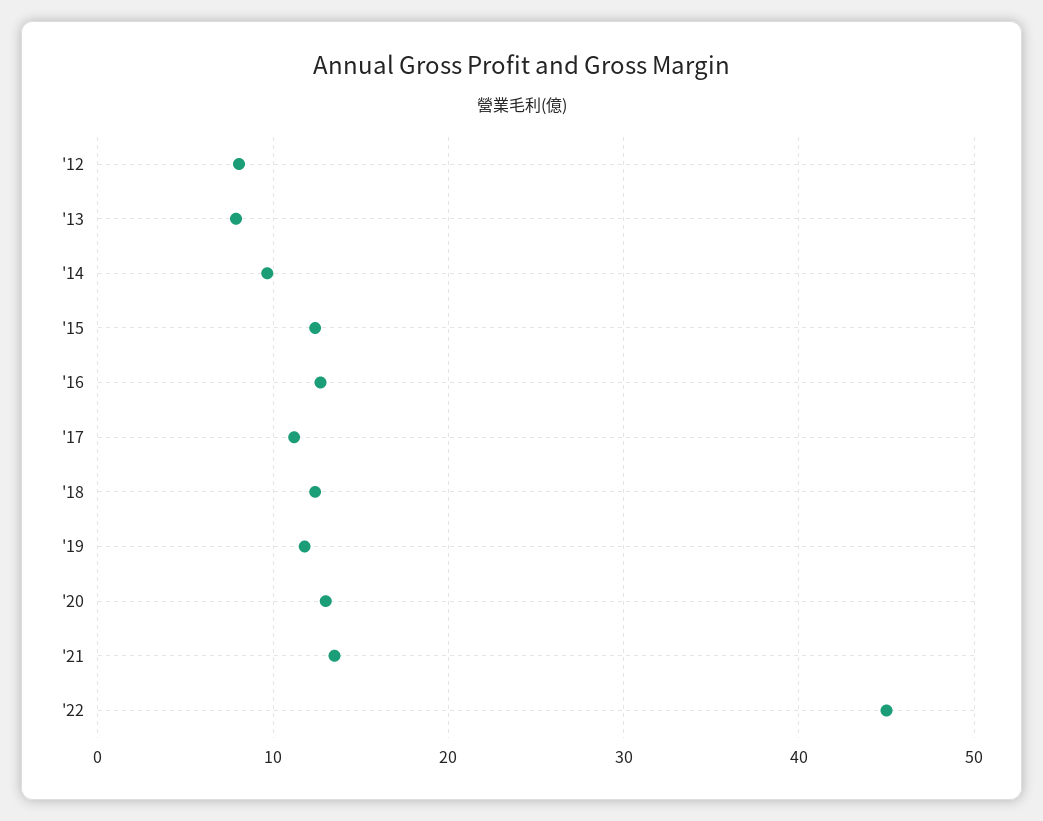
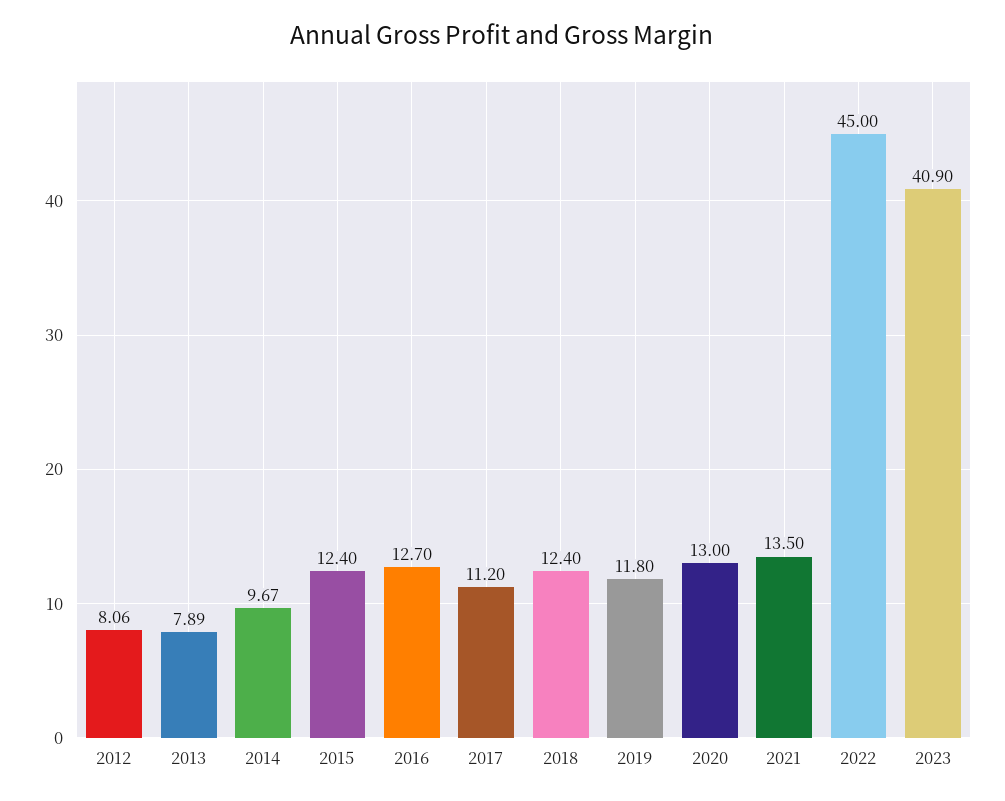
2023: none -> 40.9

